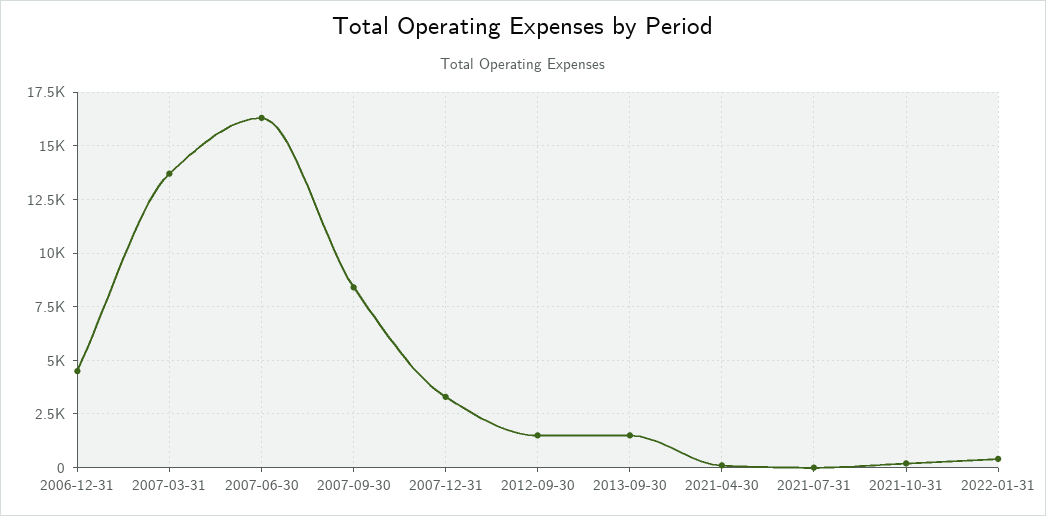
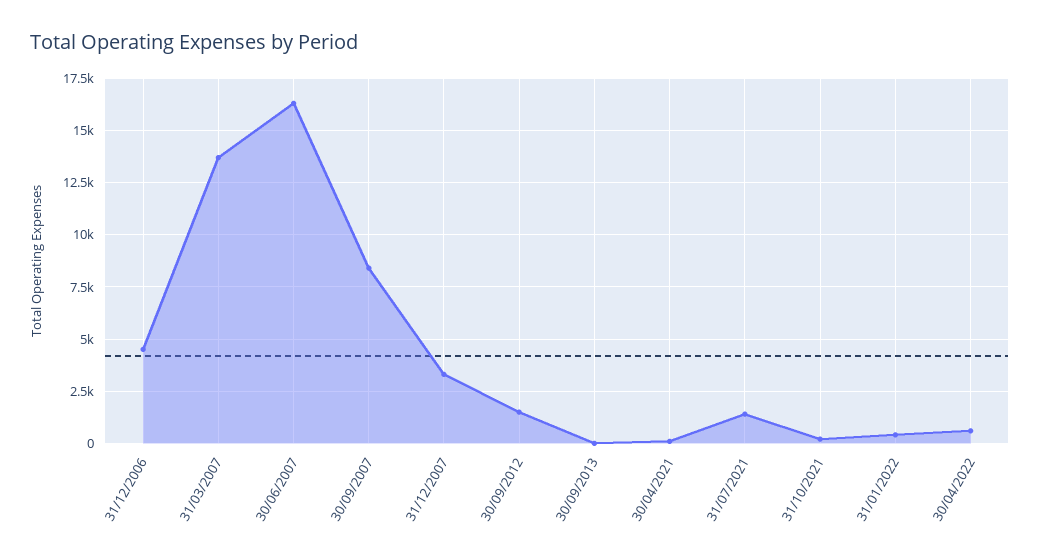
2013-09-30: 1500 -> 0
2021-07-31: 0 -> 1500
30/04/2022: none -> 500

